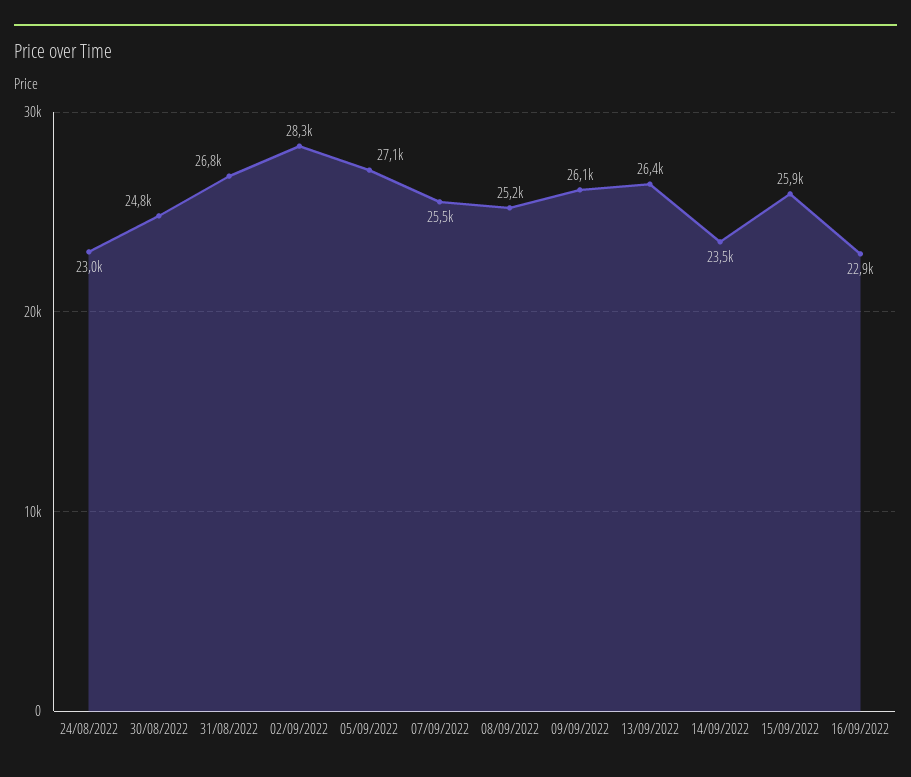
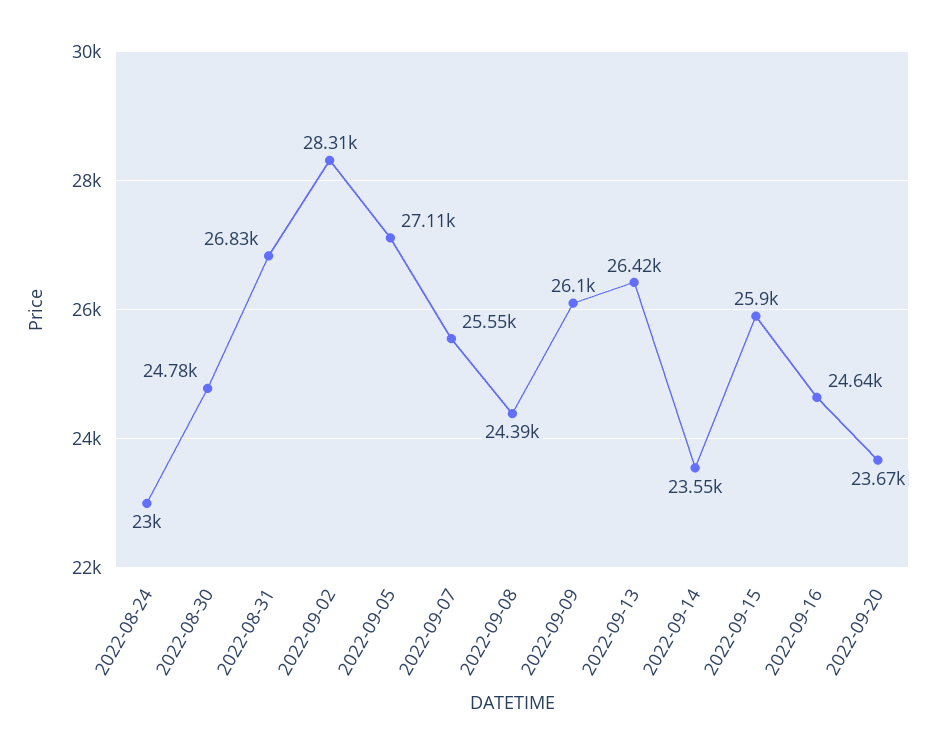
08/09/2022: 25200 -> 24390
16/09/2022: 22900 -> 24640
2022-09-20: none -> 23670

